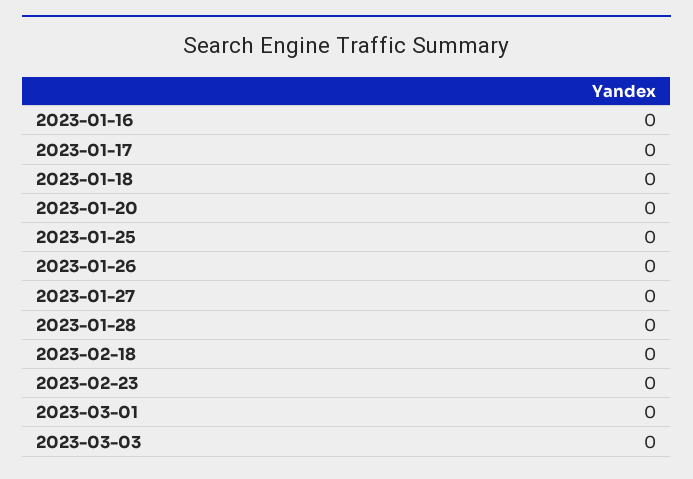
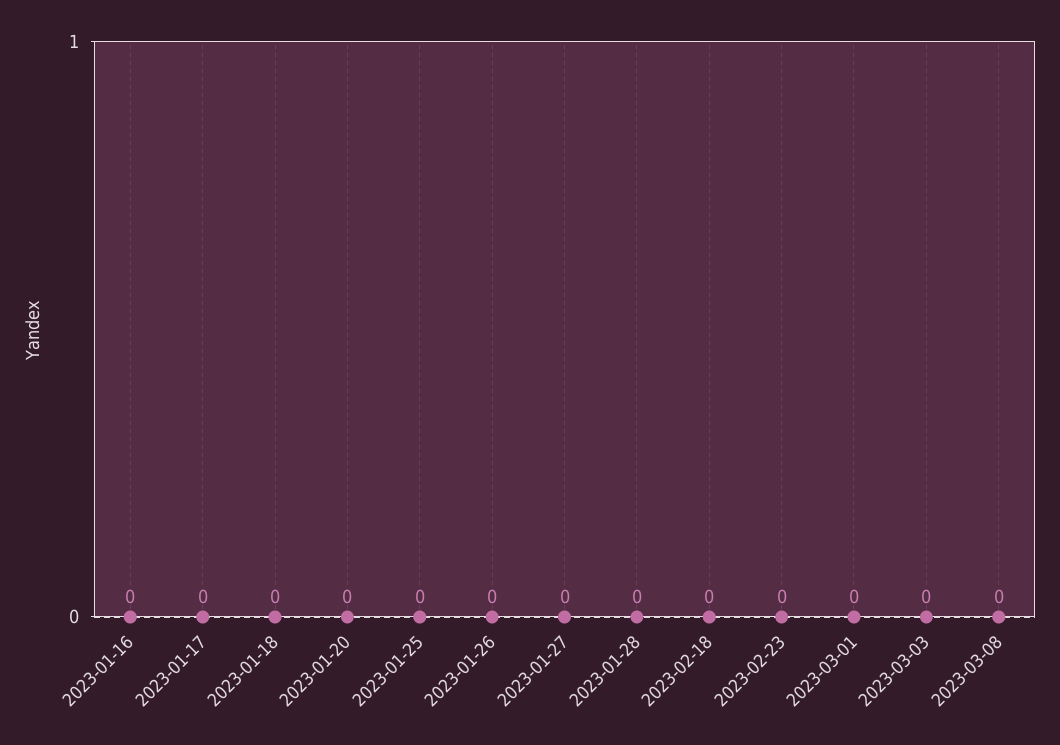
2023-03-08: none -> 0

